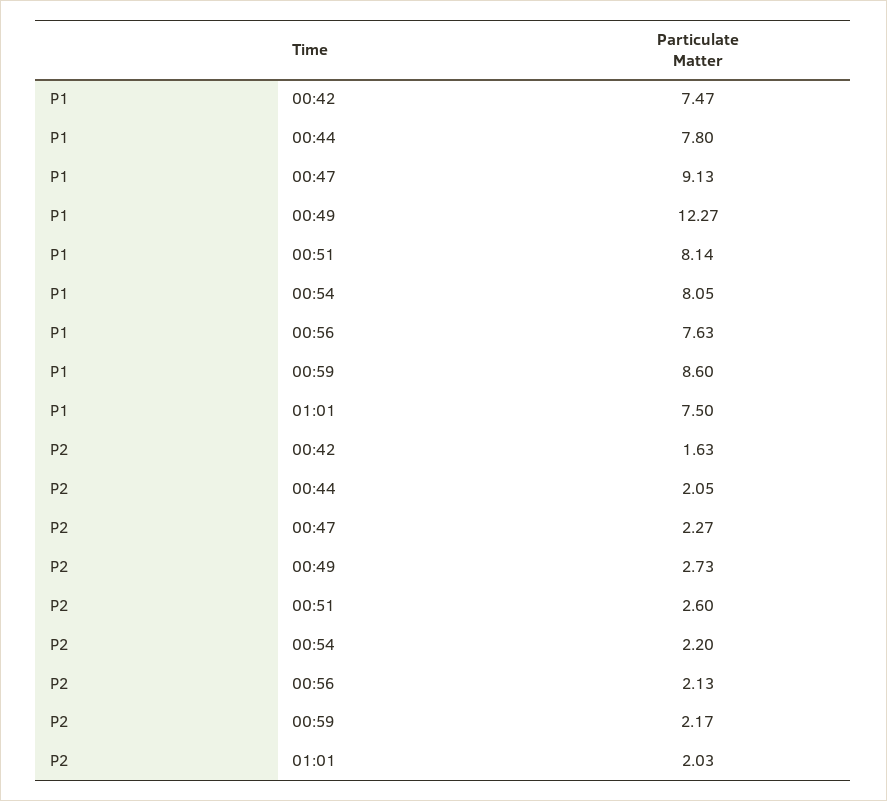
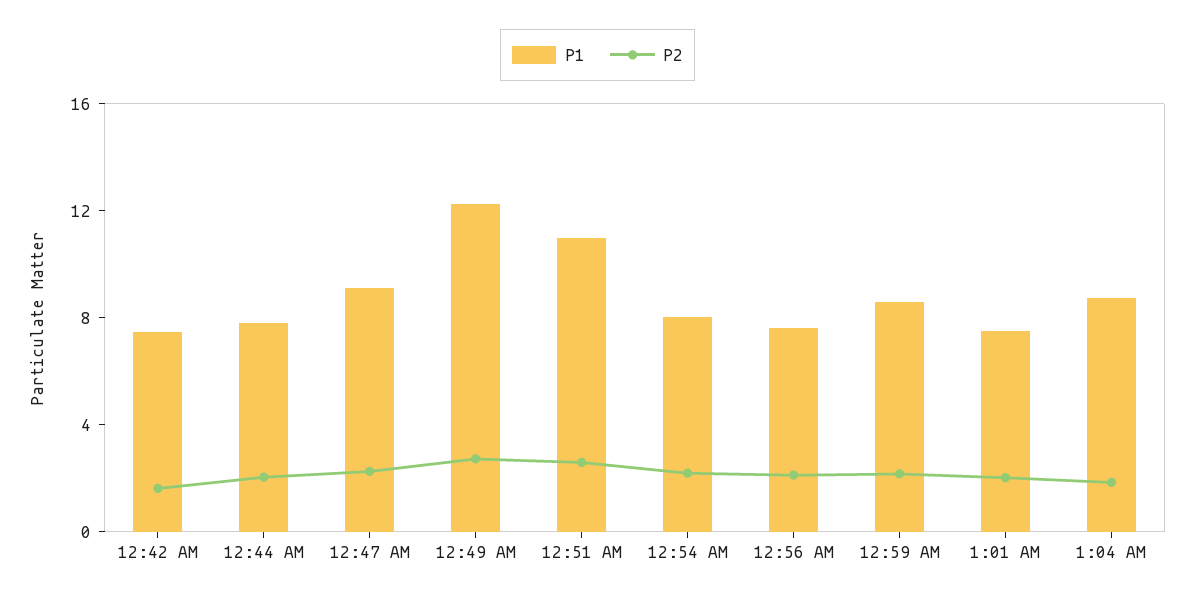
P1, 00:51: 8.14 -> 11
P1, 1:04 AM: none -> 9
P2, 1:04 AM: none -> 2

